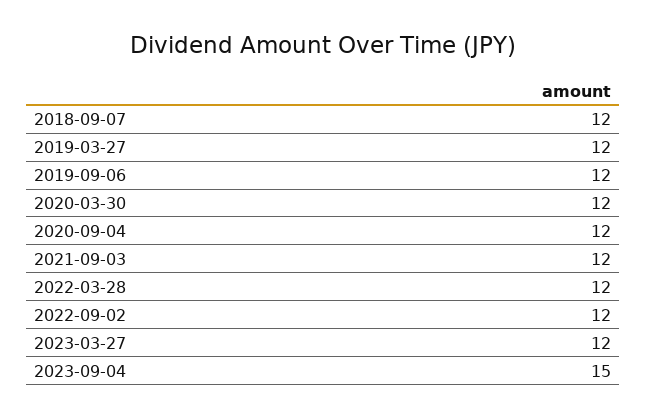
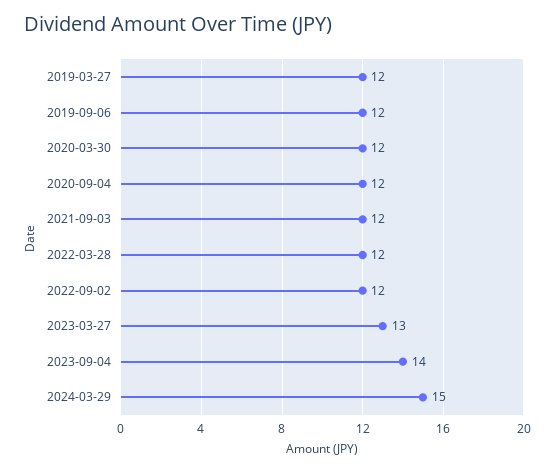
2018-09-07: 12 -> none
2023-03-27: 12 -> 13
2023-09-04: 15 -> 14
2024-03-29: none -> 15

